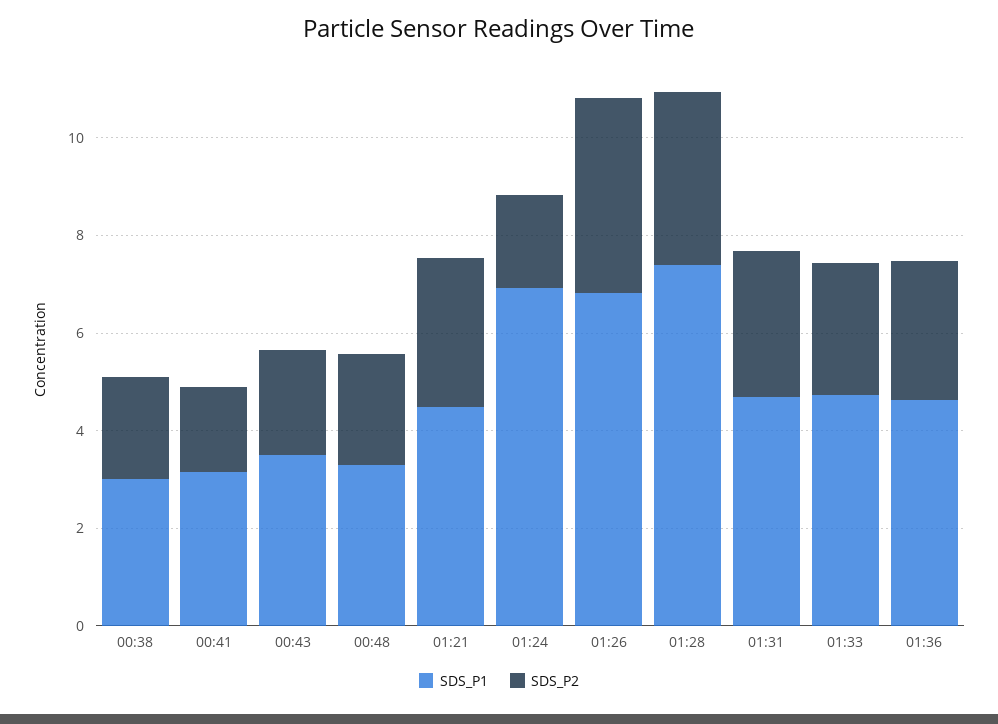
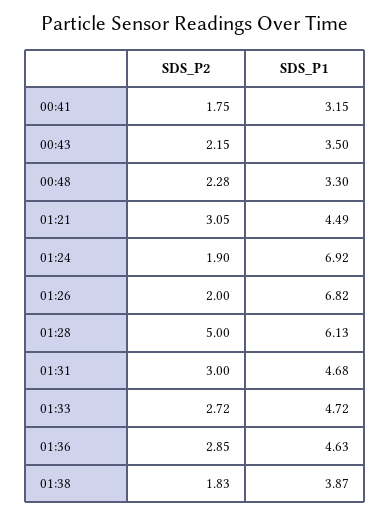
SDS_P1, 00:38: 3 -> none
SDS_P2, 00:38: 2 -> none
SDS_P2, 01:26: 4 -> 2
SDS_P1, 01:28: 7.5 -> 6.13
SDS_P2, 01:28: 3.5 -> 5
SDS_P2, 01:38: none -> 1.83
SDS_P1, 01:38: none -> 3.87

